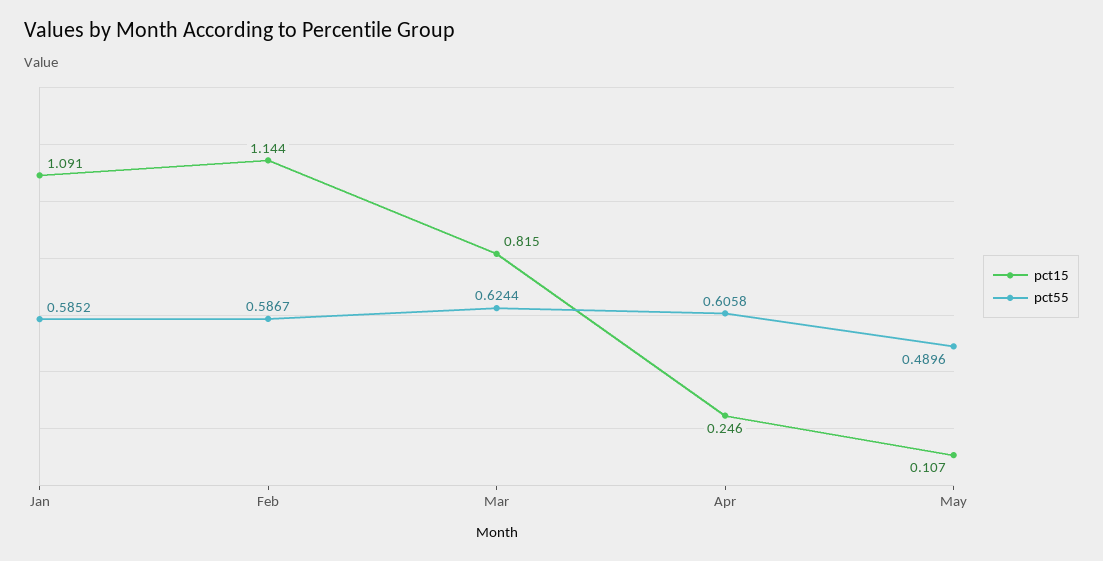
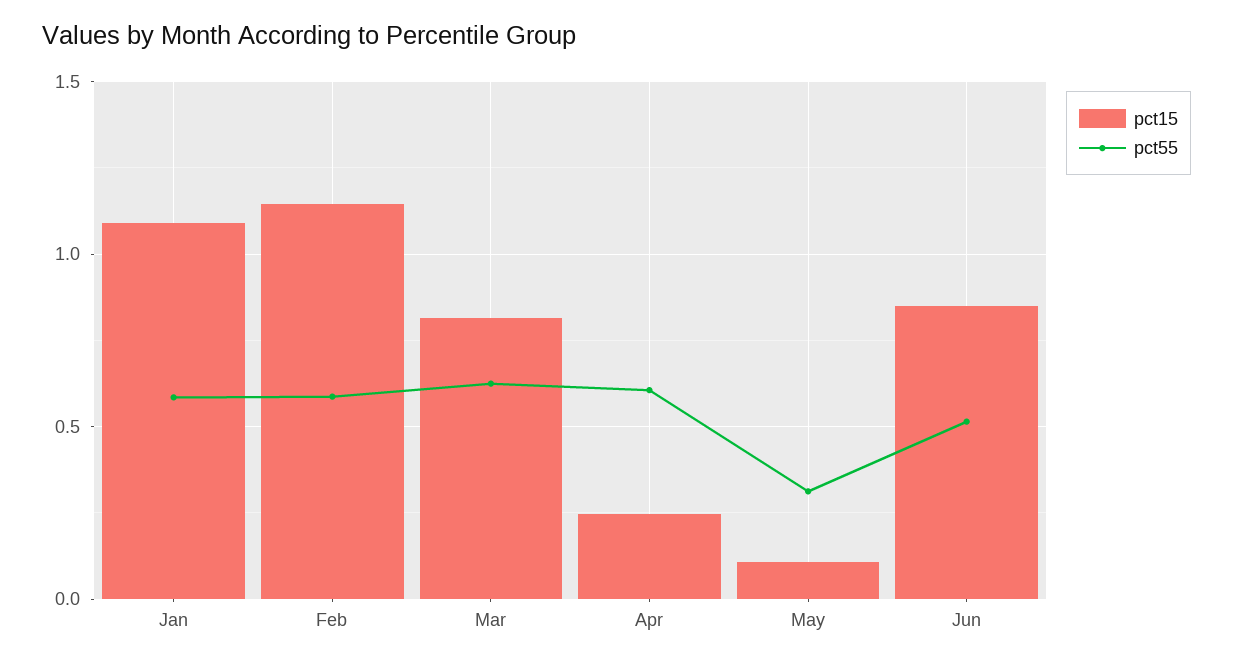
pct55, May: 0.4896 -> 0.3
pct15, Jun: none -> 0.85
pct55, Jun: none -> 0.5

